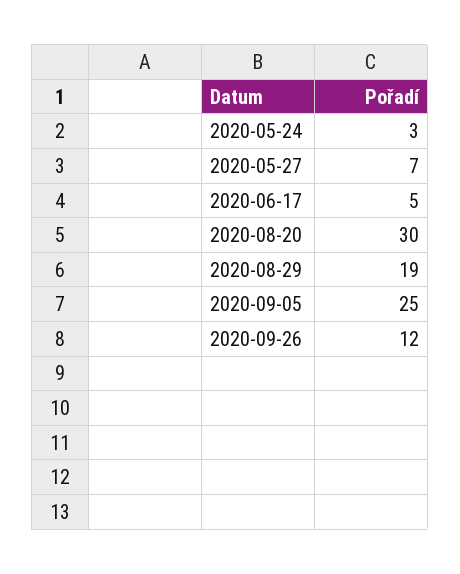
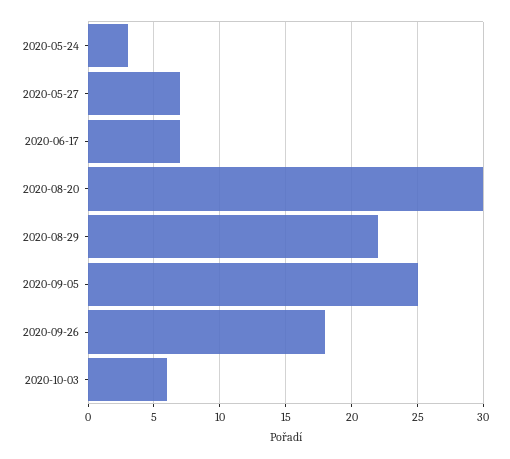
2020-06-17: 5 -> 7
2020-08-29: 19 -> 22
2020-09-26: 12 -> 18
2020-10-03: none -> 6

